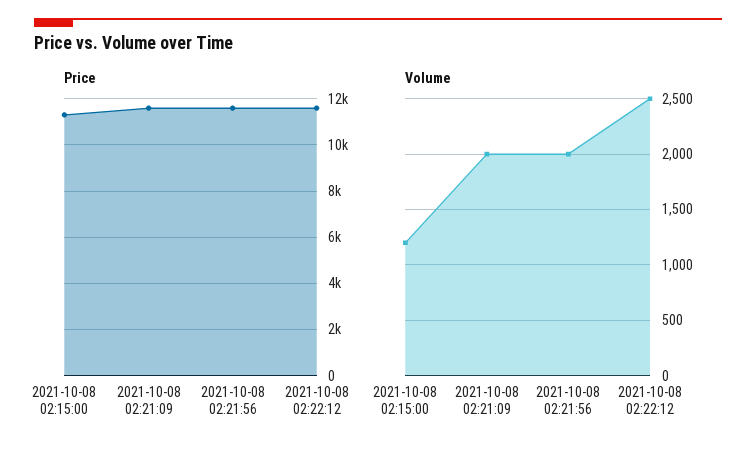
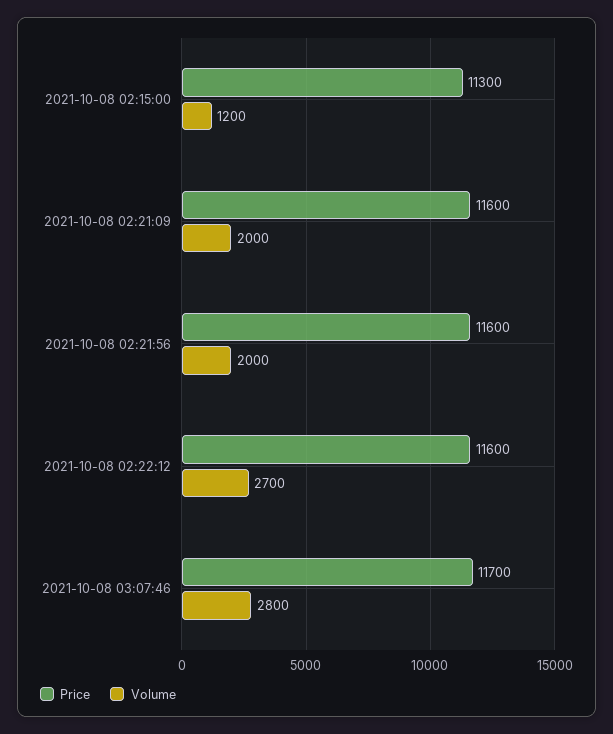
Volume, 2021-10-08 02:22:12: 2500 -> 2700
Price, 2021-10-08 03:07:46: none -> 11700
Volume, 2021-10-08 03:07:46: none -> 2800

